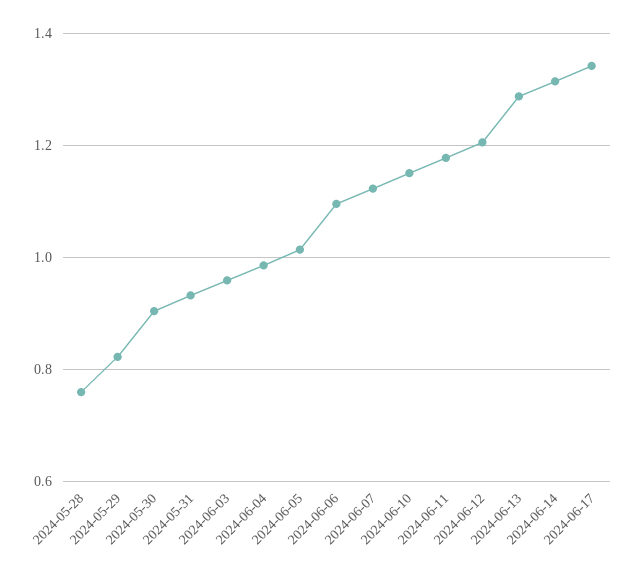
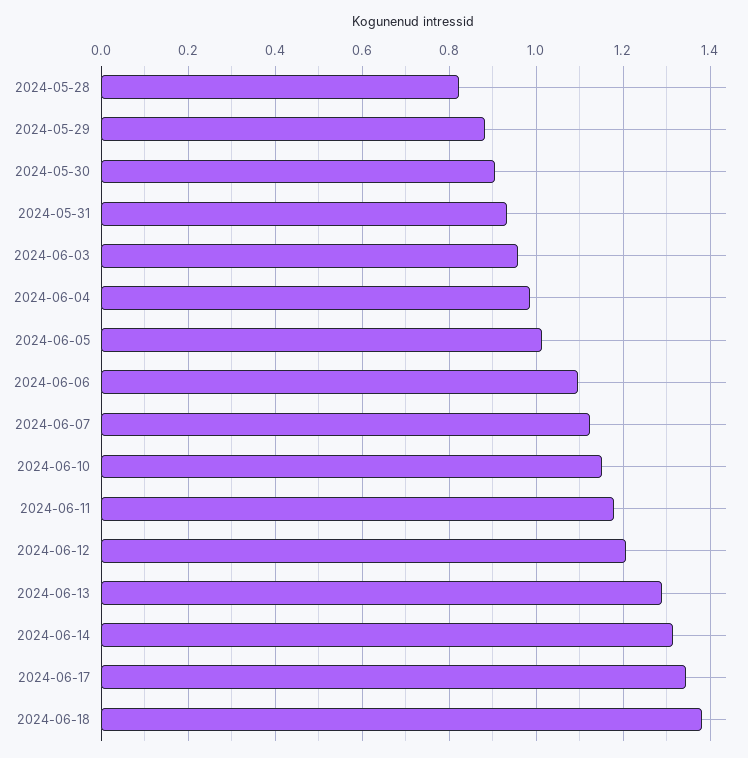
2024-05-28: 0.76 -> 0.82
2024-05-29: 0.82 -> 0.88
2024-06-18: none -> 1.38

